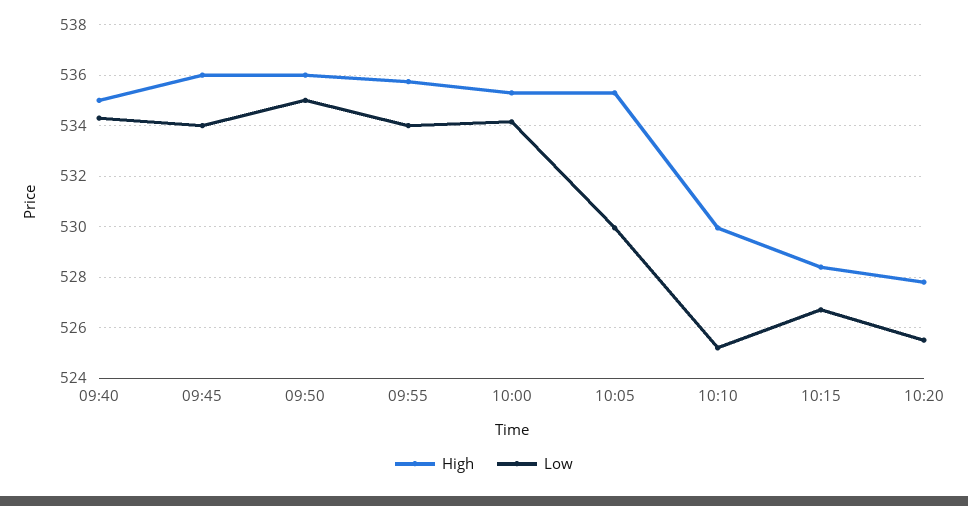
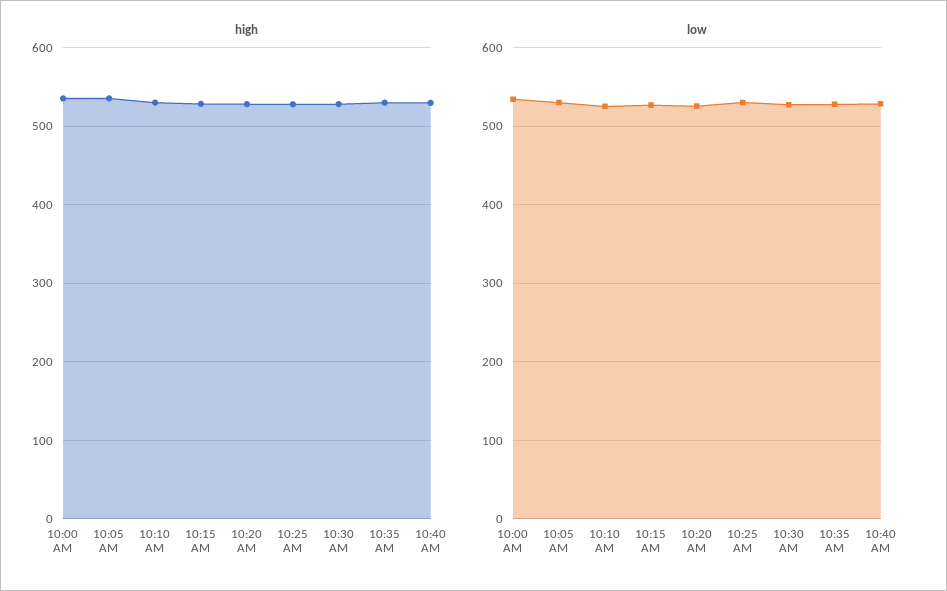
High, 09:40: 535 -> none
Low, 09:40: 534.25 -> none
High, 09:45: 536 -> none
Low, 09:45: 534 -> none
High, 09:50: 536 -> none
Low, 09:50: 535 -> none
High, 09:55: 535.75 -> none
Low, 09:55: 534 -> none
High, 10:25 AM: none -> 530
High, 10:30 AM: none -> 530
High, 10:35 AM: none -> 530
High, 10:40 AM: none -> 530
Low, 10:25 AM: none -> 530
Low, 10:30 AM: none -> 530
Low, 10:35 AM: none -> 530
Low, 10:40 AM: none -> 530

